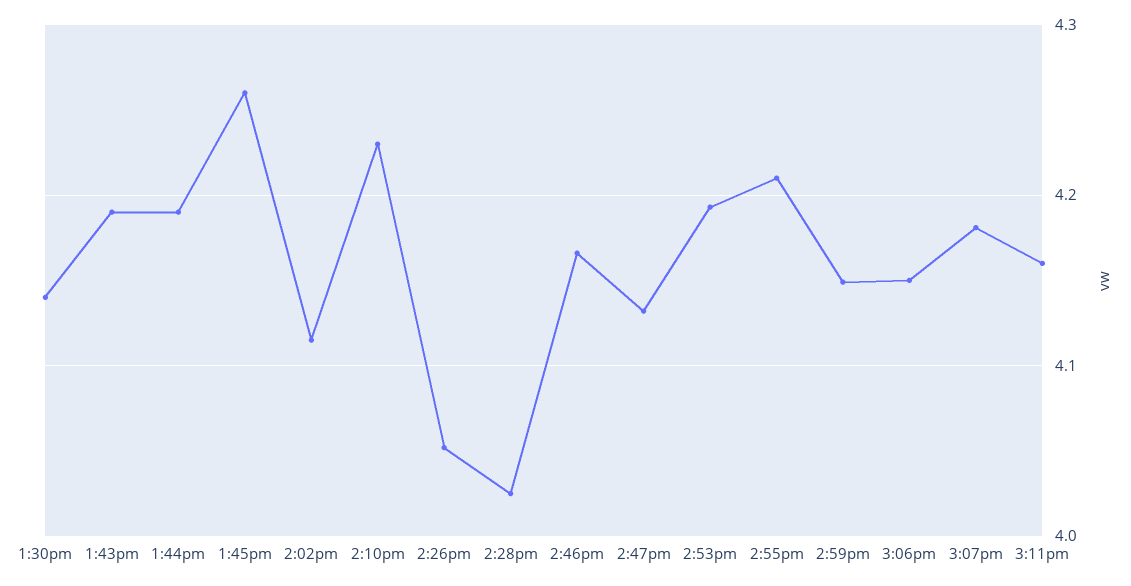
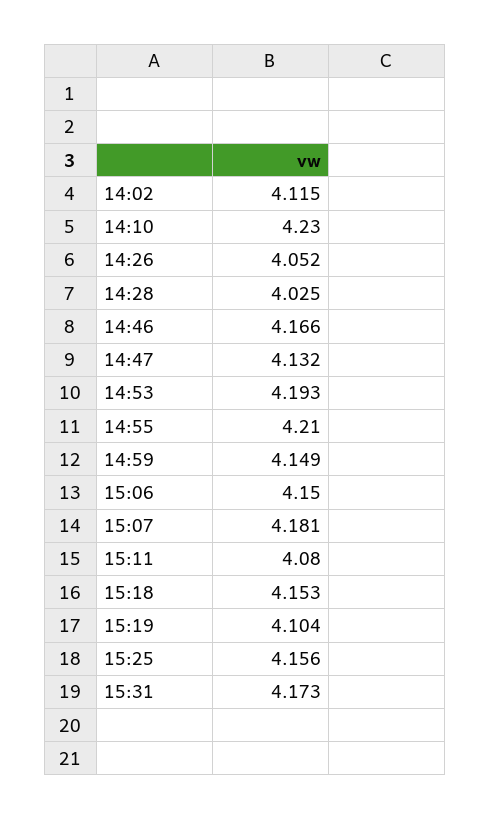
1:30pm: 4.14 -> none
1:43pm: 4.19 -> none
1:44pm: 4.19 -> none
1:45pm: 4.26 -> none
3:11pm: 4.16 -> 4.08
15:18: none -> 4.153
15:19: none -> 4.104
15:25: none -> 4.156
15:31: none -> 4.173

